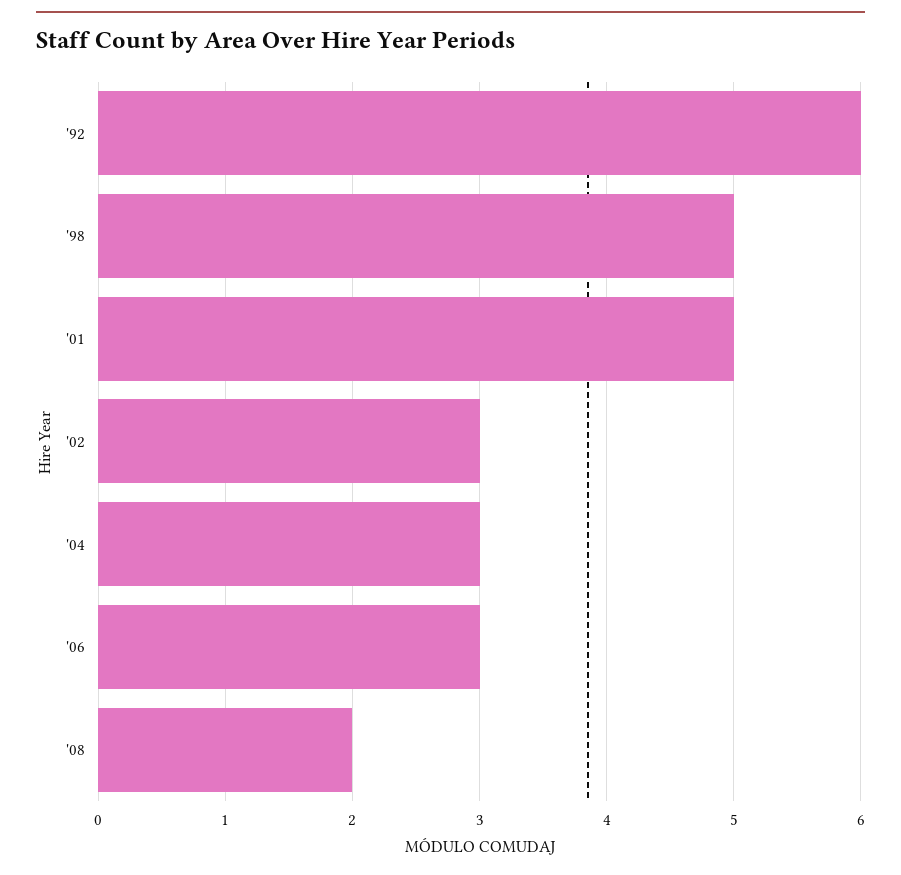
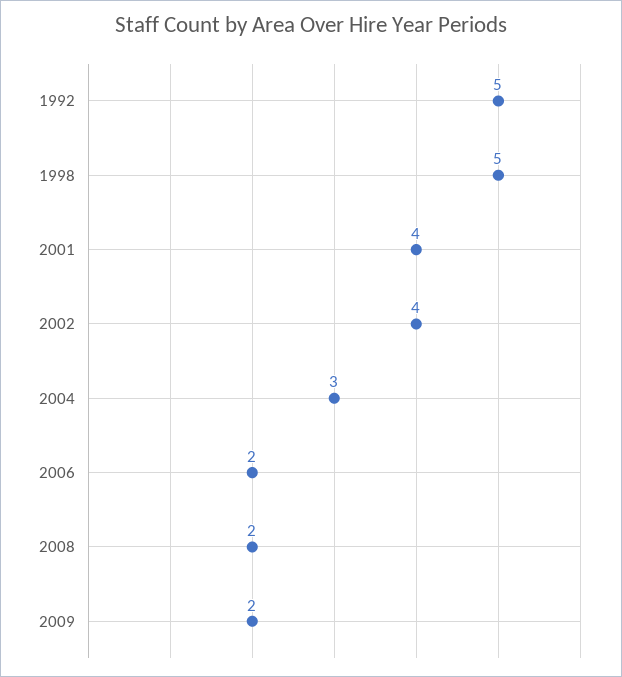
'92: 6 -> 5
'01: 5 -> 4
'02: 3 -> 4
'06: 3 -> 2
2009: none -> 2

